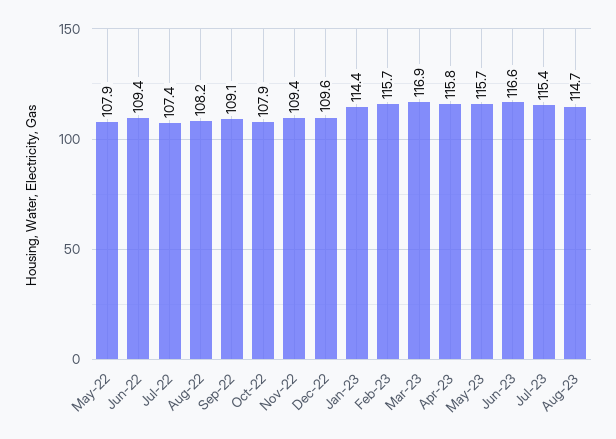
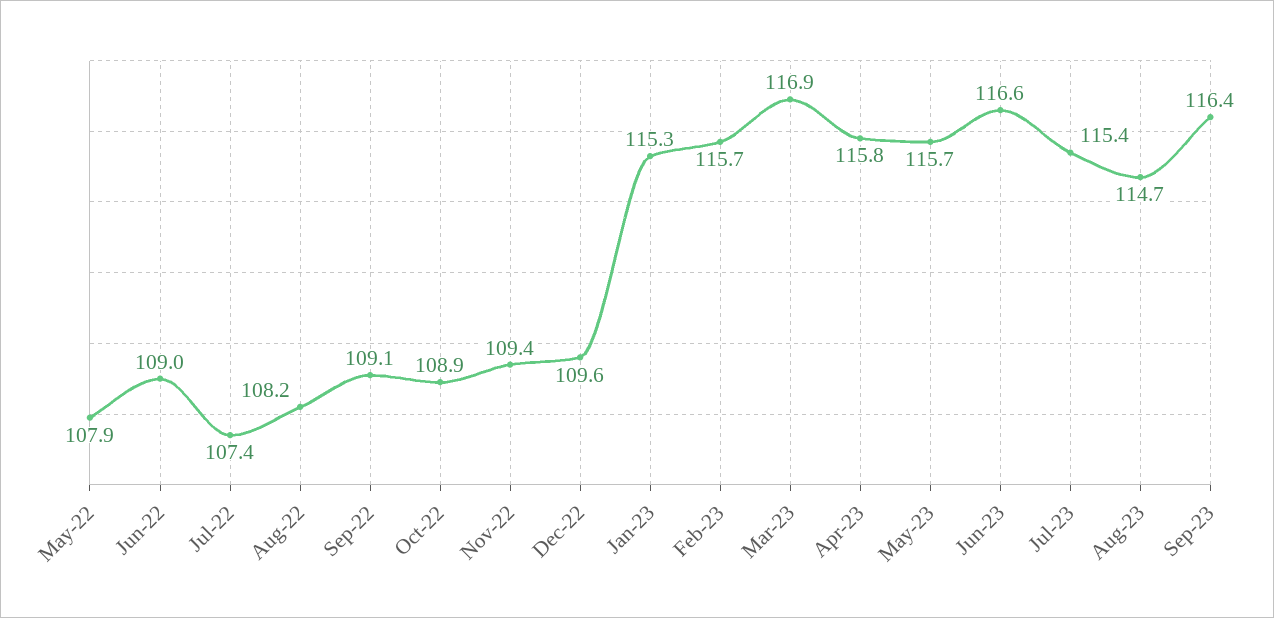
Jun-22: 109.4 -> 109
Oct-22: 107.9 -> 108.9
Jan-23: 114.4 -> 115.3
Sep-23: none -> 116.4

